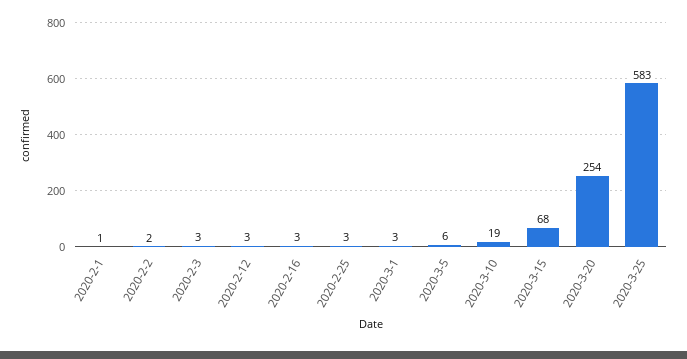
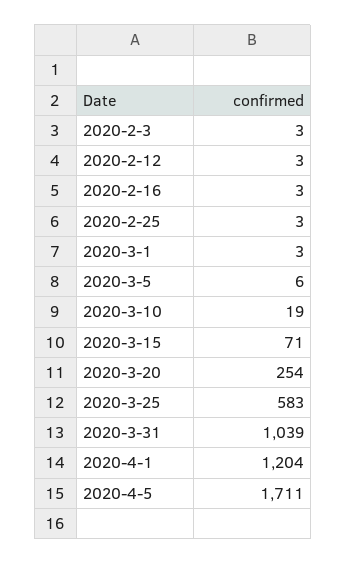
2020-2-1: 1 -> none
2020-2-2: 2 -> none
2020-3-15: 68 -> 71
2020-3-31: none -> 1039
2020-4-1: none -> 1204
2020-4-5: none -> 1711

